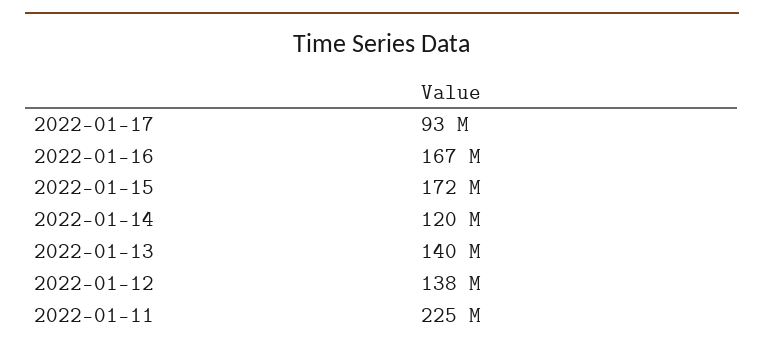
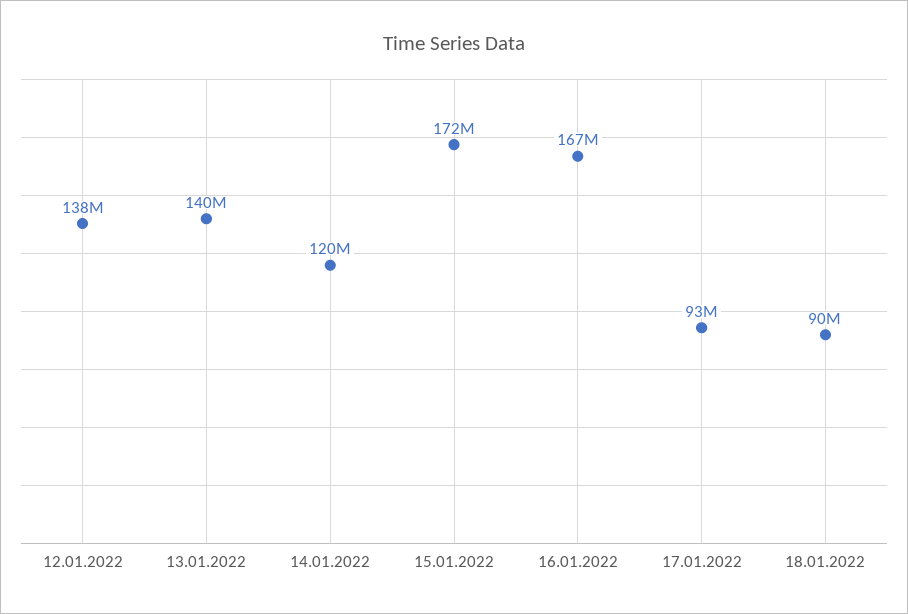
2022-01-11: 225000000 -> none
18.01.2022: none -> 90000000

